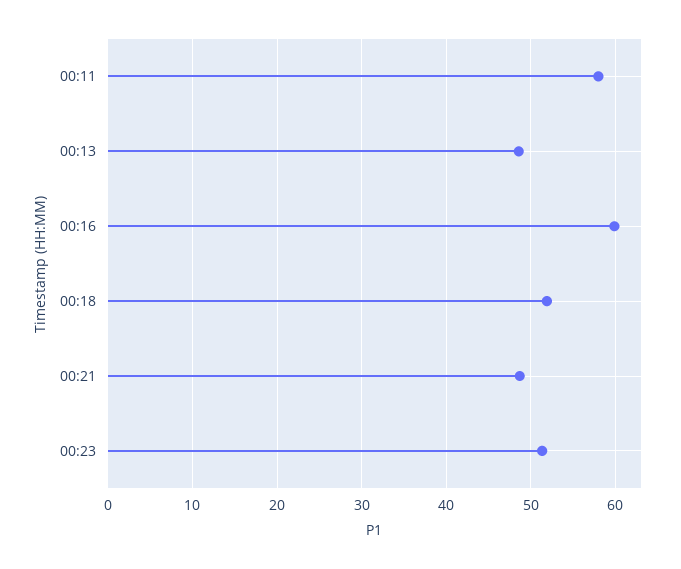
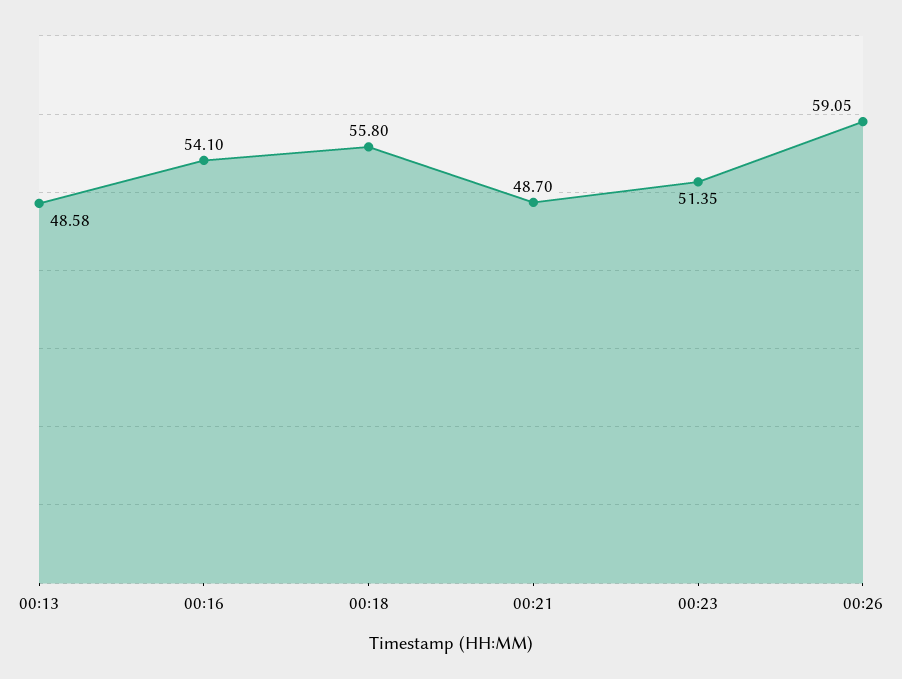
00:11: 58 -> none
00:16: 60 -> 54.1
00:18: 52 -> 55.8
00:26: none -> 59.05

